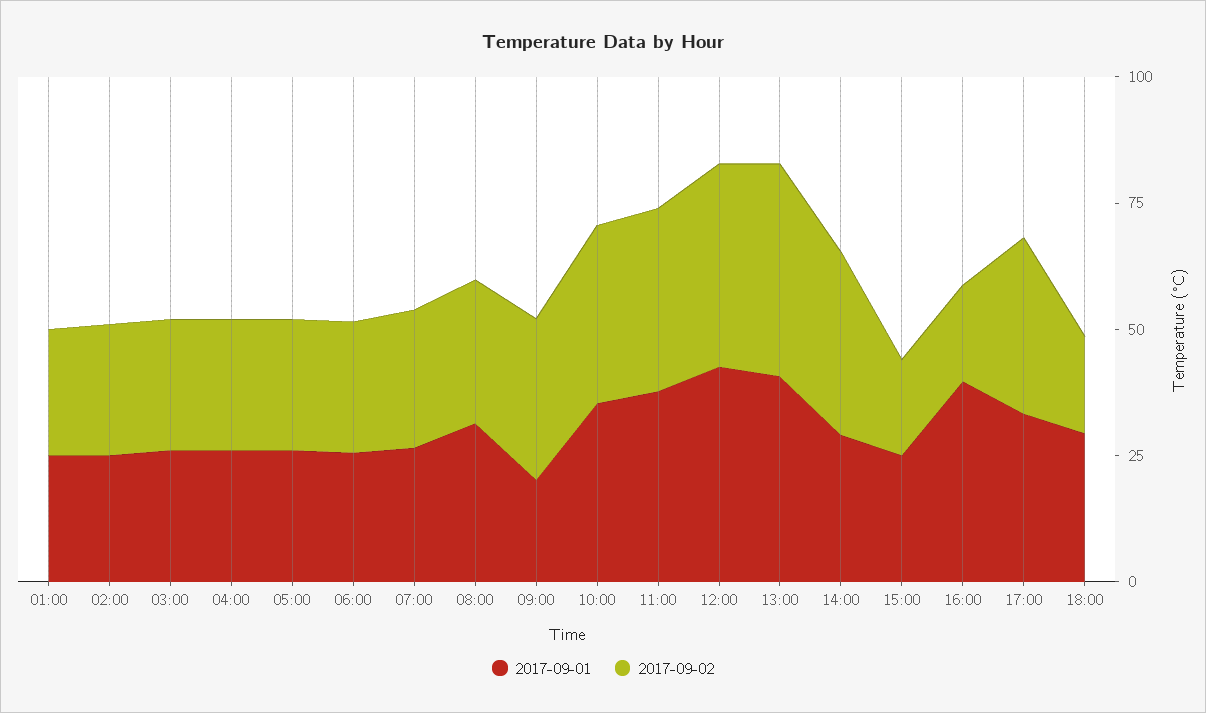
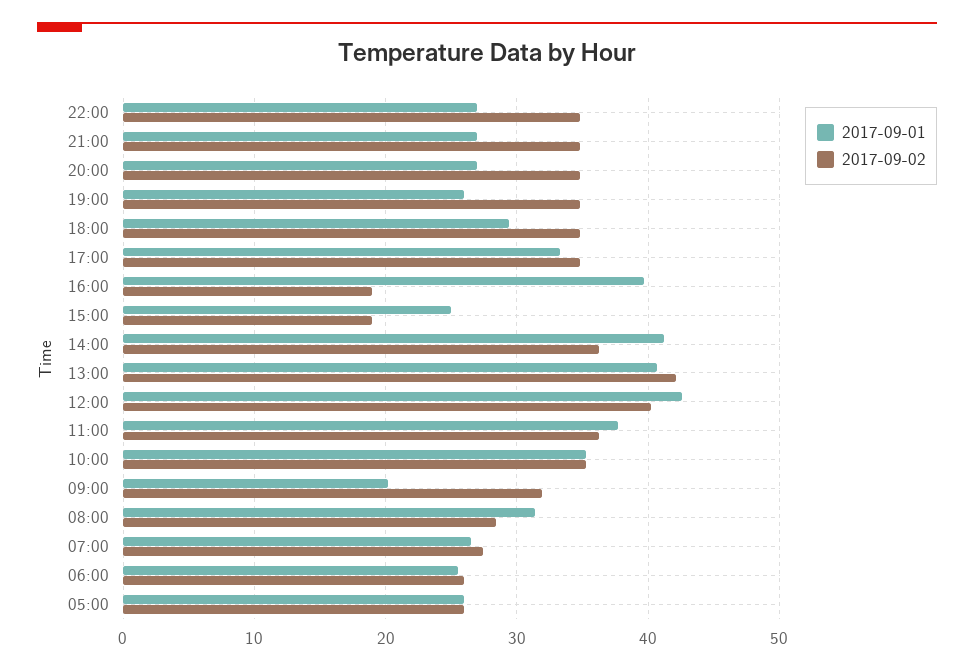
2017-09-01, 01:00: 25 -> none
2017-09-02, 01:00: 25 -> none
2017-09-01, 02:00: 25 -> none
2017-09-02, 02:00: 25 -> none
2017-09-01, 03:00: 25 -> none
2017-09-02, 03:00: 25 -> none
2017-09-01, 04:00: 25 -> none
2017-09-02, 04:00: 25 -> none
2017-09-01, 14:00: 30 -> 41
2017-09-02, 18:00: 20 -> 35
2017-09-01, 22:00: none -> 27
2017-09-02, 22:00: none -> 35
2017-09-01, 21:00: none -> 27
2017-09-02, 21:00: none -> 35
2017-09-01, 20:00: none -> 27
2017-09-02, 20:00: none -> 35
2017-09-01, 19:00: none -> 26
2017-09-02, 19:00: none -> 35

